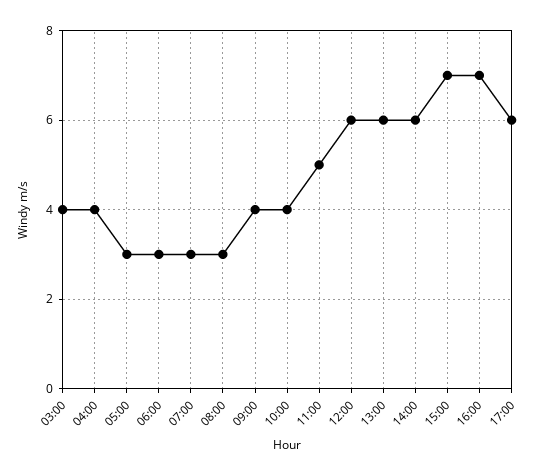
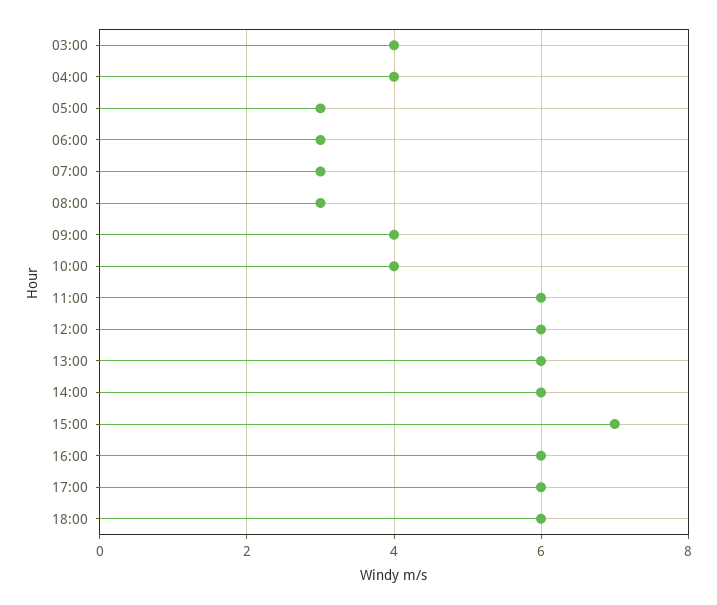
11:00: 5 -> 6
16:00: 7 -> 6
18:00: none -> 6

